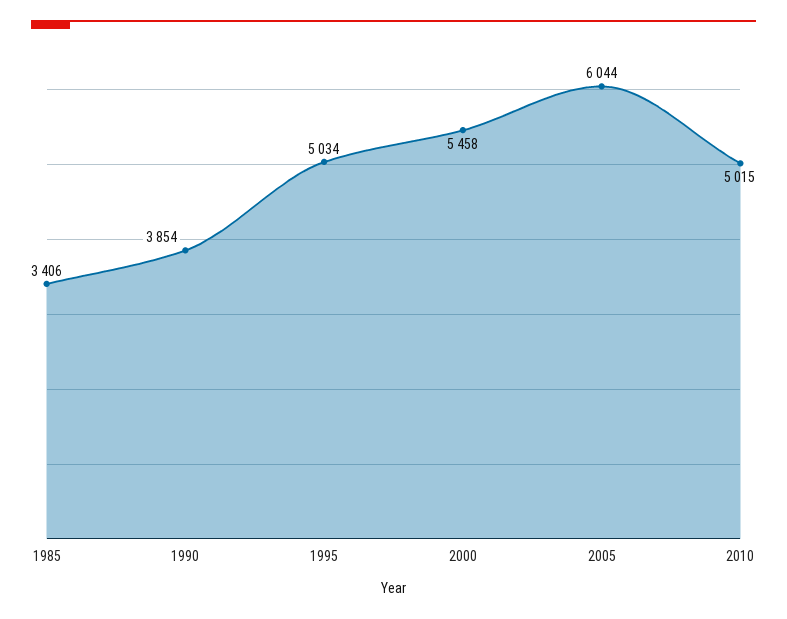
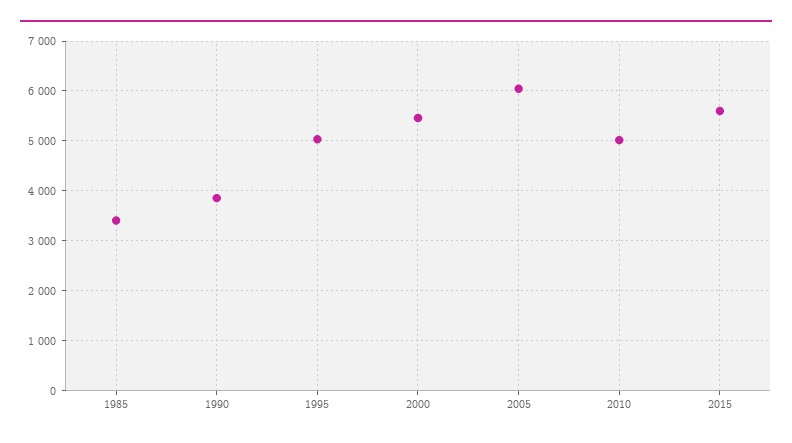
2015: none -> 5600

